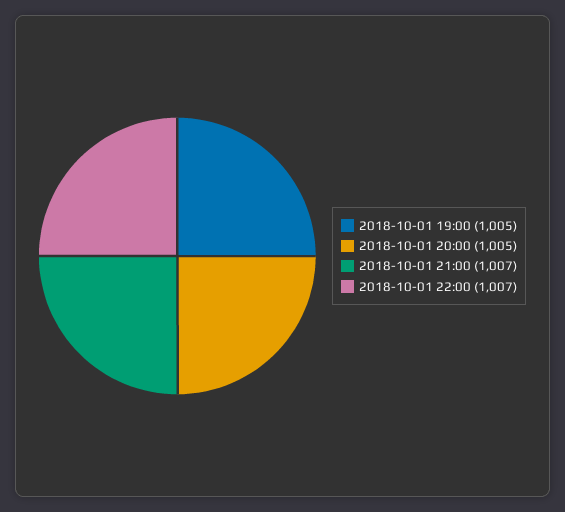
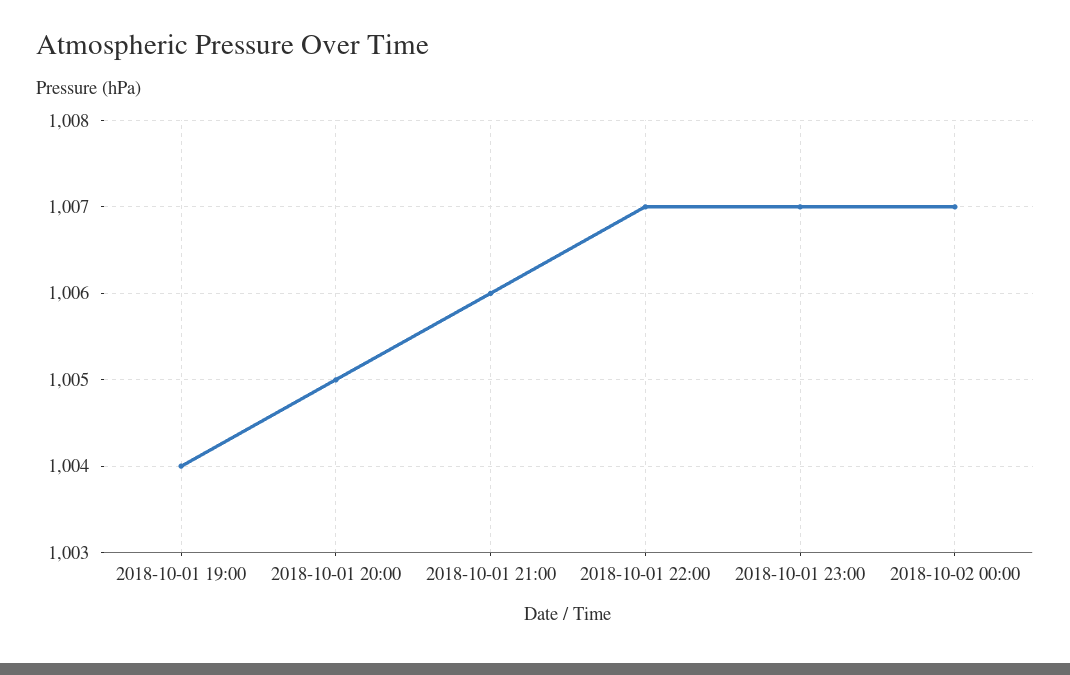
2018-10-01 19:00: 1005 -> 1004
2018-10-01 21:00: 1007 -> 1006
2018-10-01 23:00: none -> 1007
2018-10-02 00:00: none -> 1007

